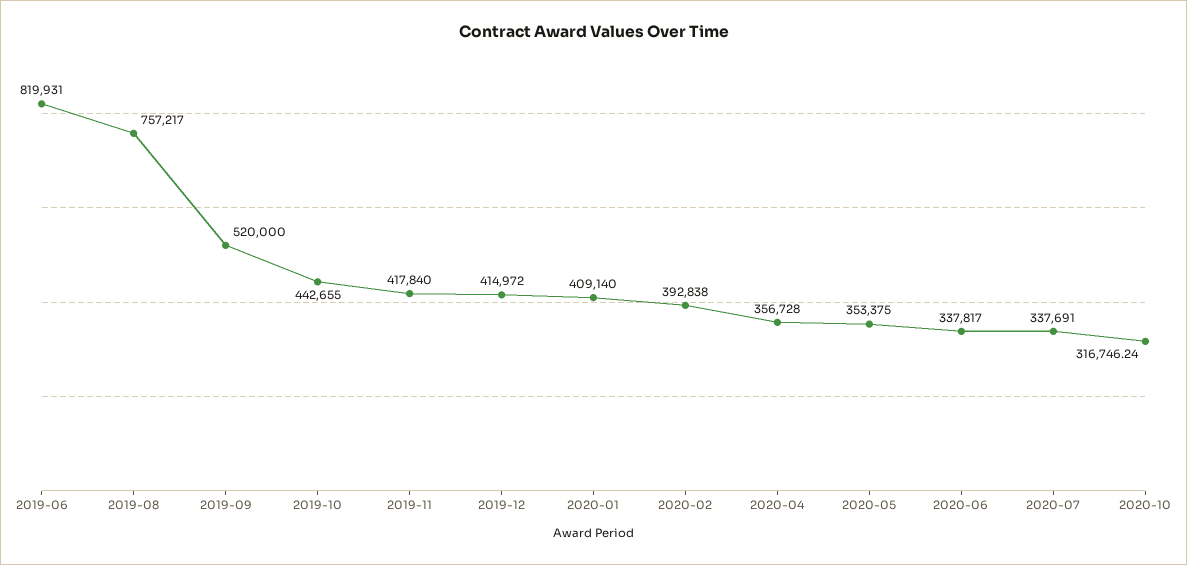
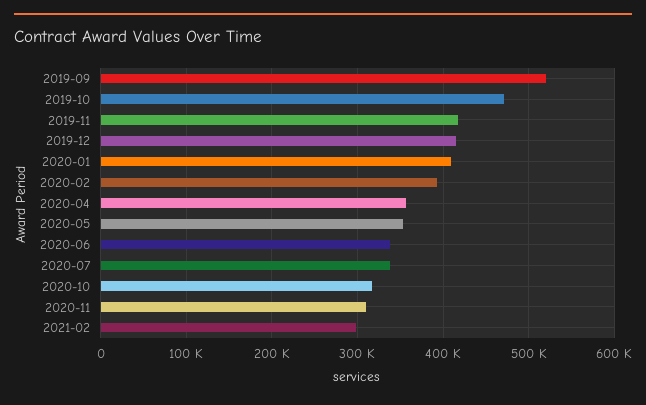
2019-06: 819931 -> none
2019-08: 757217 -> none
2019-10: 442655 -> 470000
2020-11: none -> 310000
2021-02: none -> 300000

